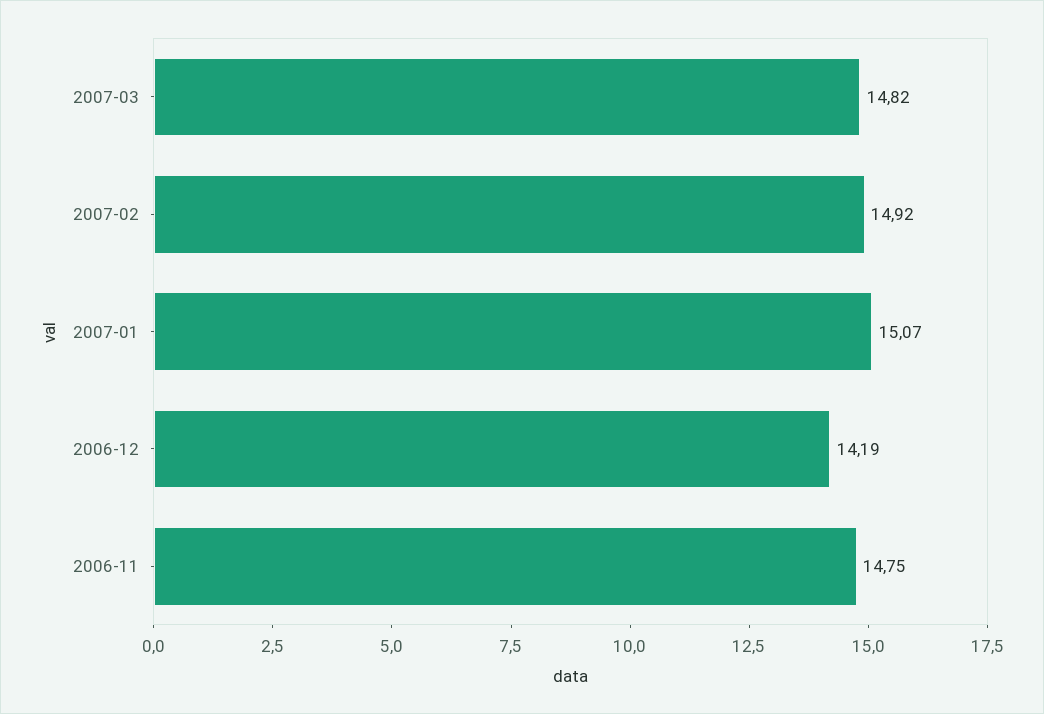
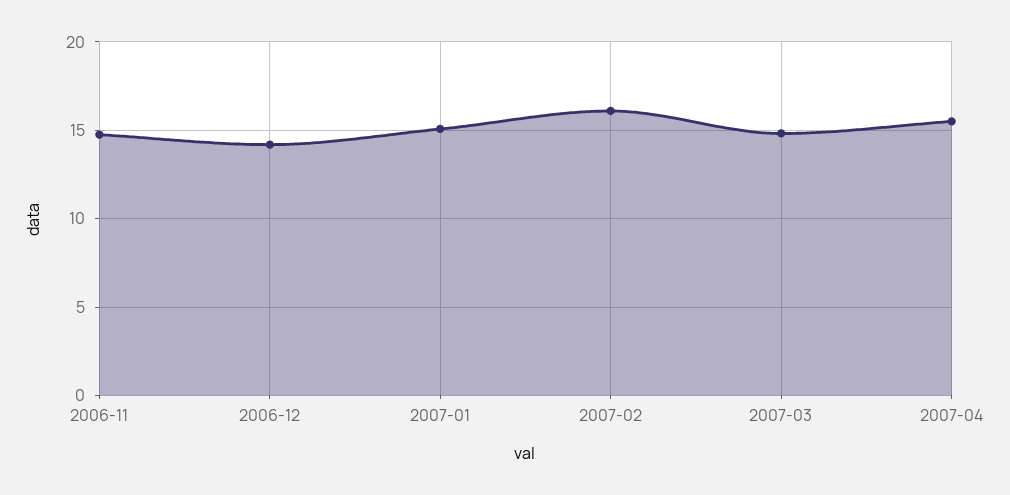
2007-02: 14.92 -> 16
2007-04: none -> 15.5

